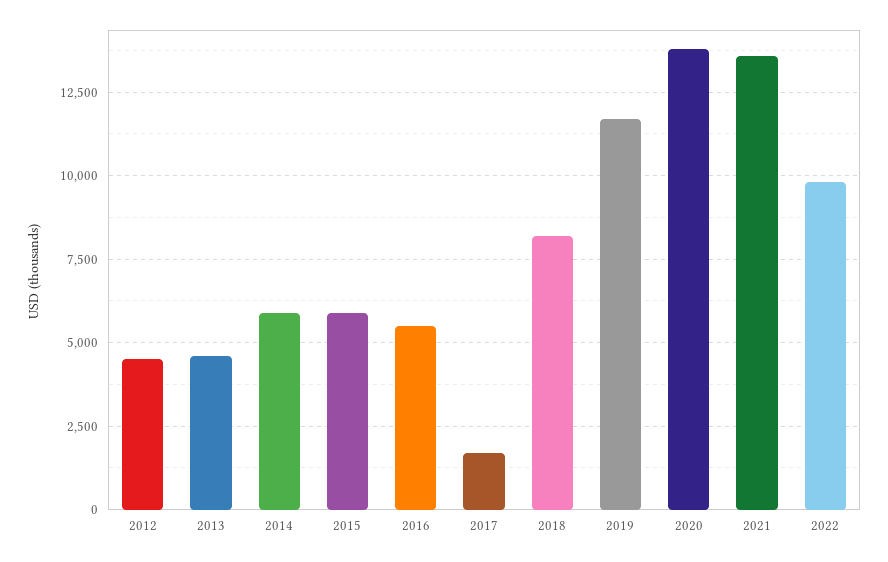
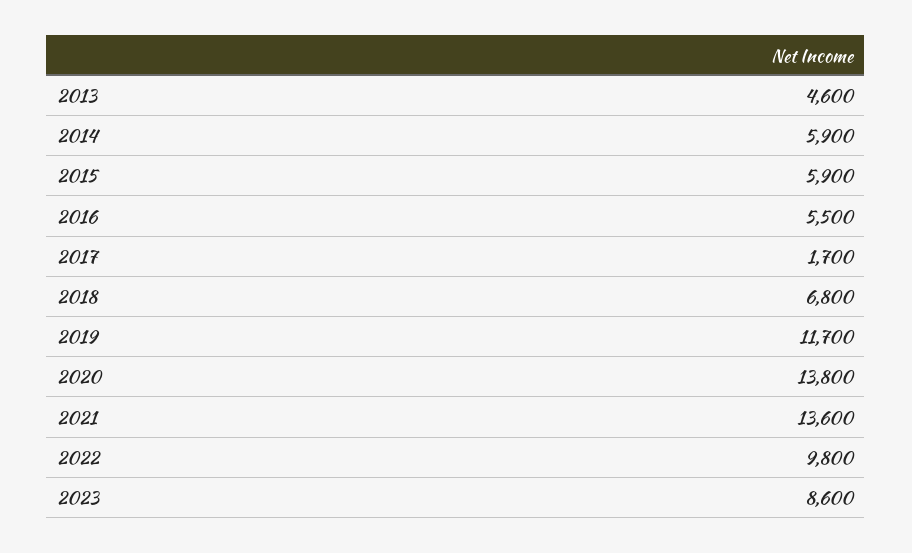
2012: 4500 -> none
2018: 8250 -> 6800
2023: none -> 8600

